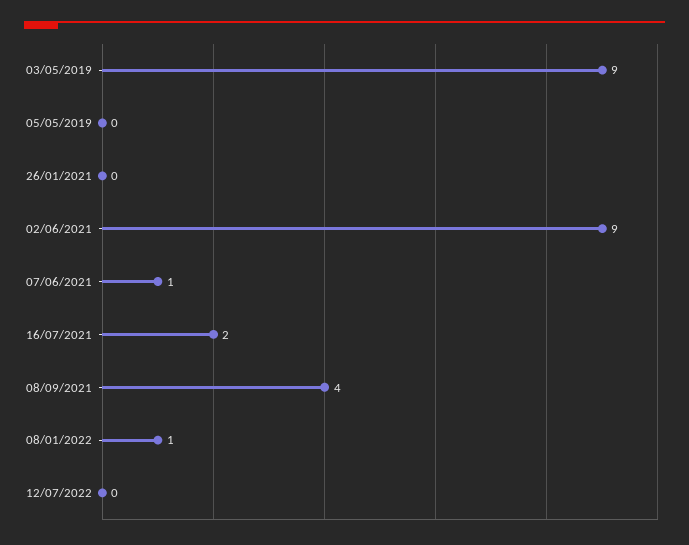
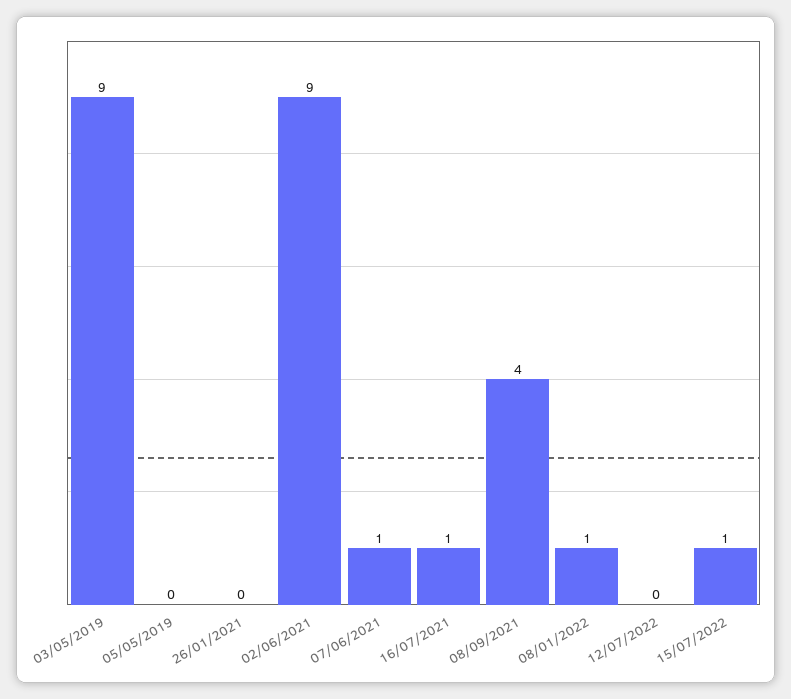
16/07/2021: 2 -> 1
15/07/2022: none -> 1

